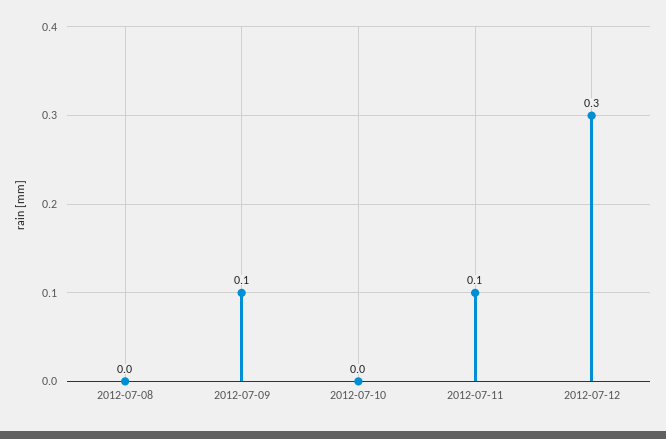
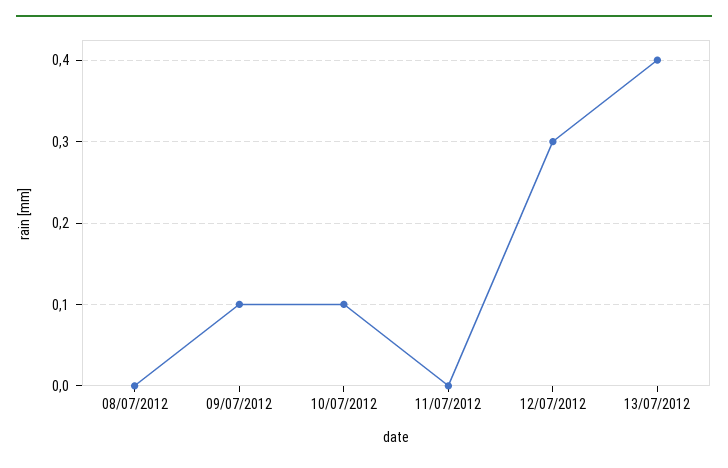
2012-07-10: 0 -> 0.1
2012-07-11: 0.1 -> 0
13/07/2012: none -> 0.4

